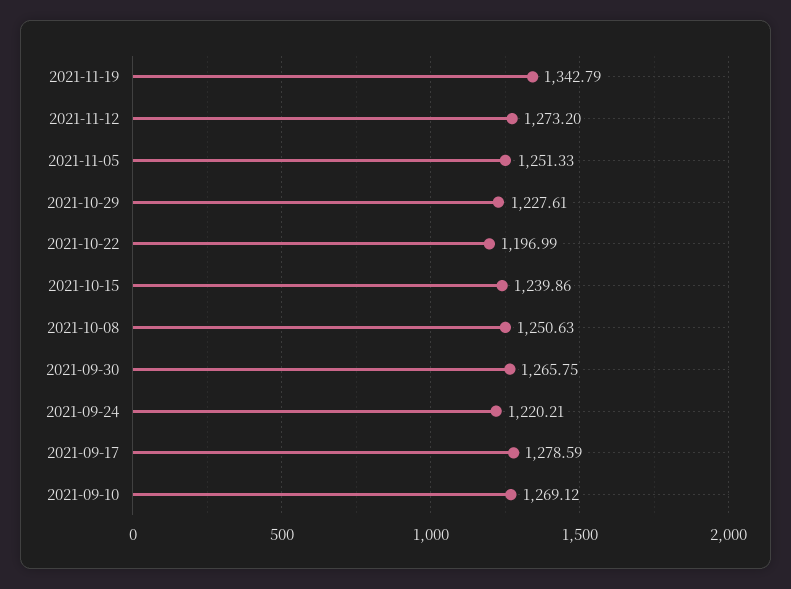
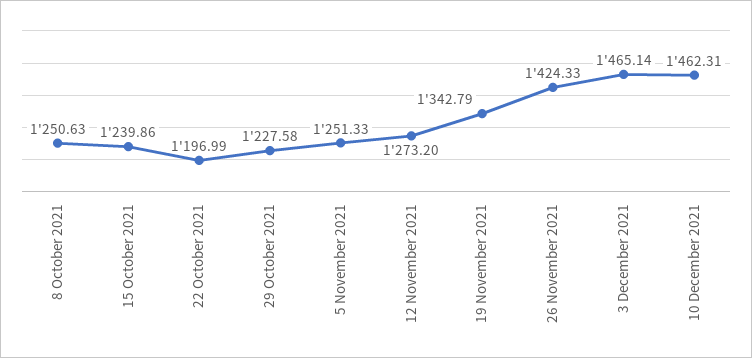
2021-10-29: 1227.61 -> 1227.58
2021-09-30: 1265.75 -> none
2021-09-24: 1220.21 -> none
2021-09-17: 1278.59 -> none
2021-09-10: 1269.12 -> none
26 November 2021: none -> 1424.33
3 December 2021: none -> 1465.14
10 December 2021: none -> 1462.31

